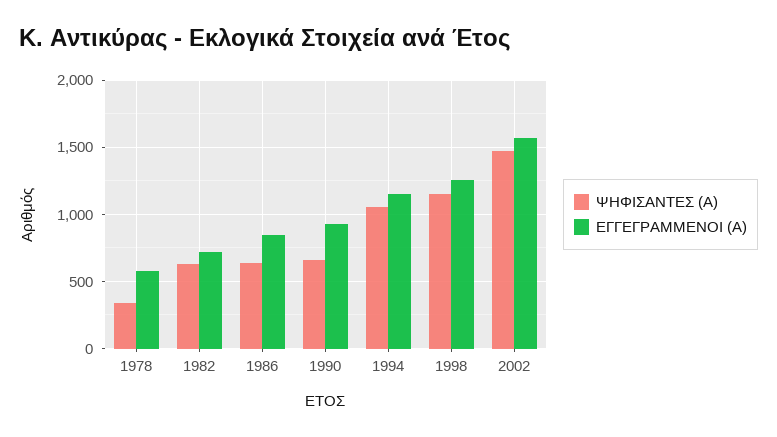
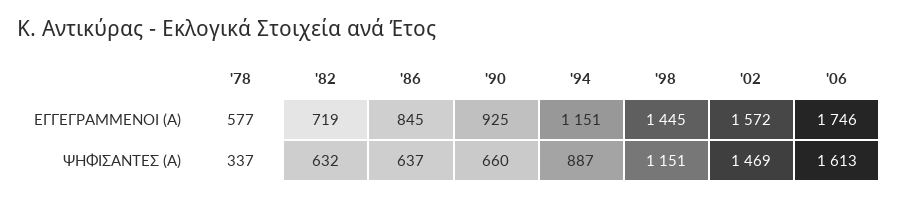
ΨΗΦΙΣΑΝΤΕΣ (Α), 1994: 1050 -> 887
ΕΓΓΕΓΡΑΜΜΕΝΟΙ (Α), 1998: 1250 -> 1445
ΕΓΓΕΓΡΑΜΜΕΝΟΙ (Α), '06: none -> 1746
ΨΗΦΙΣΑΝΤΕΣ (Α), '06: none -> 1613

